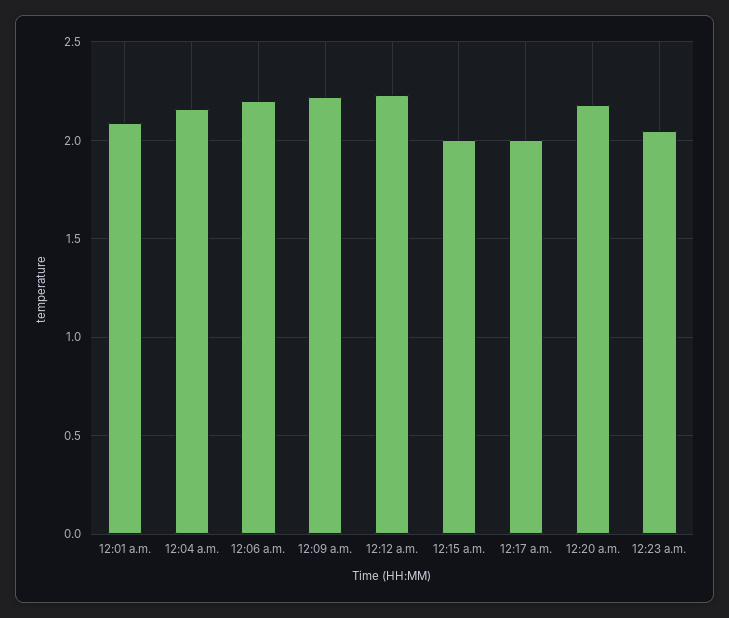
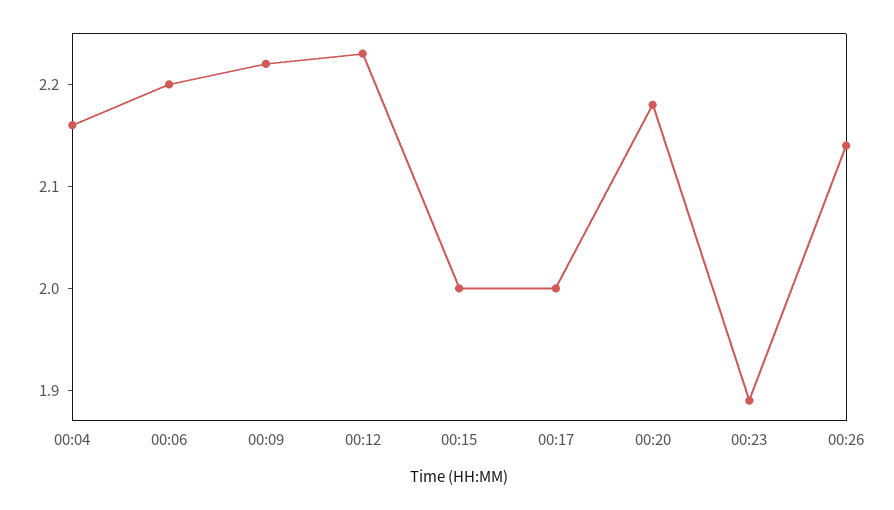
12:01 a.m.: 2.1 -> none
12:23 a.m.: 2.05 -> 1.89
00:26: none -> 2.14

